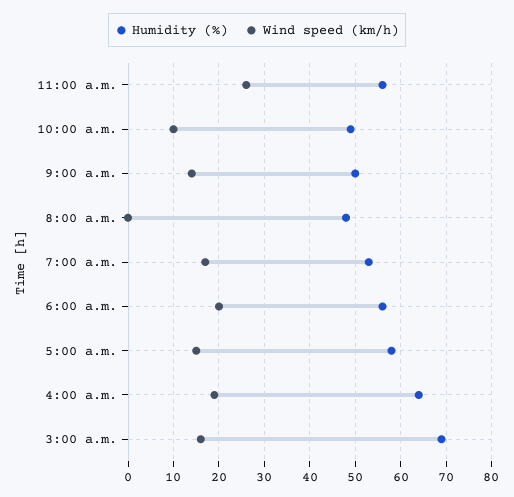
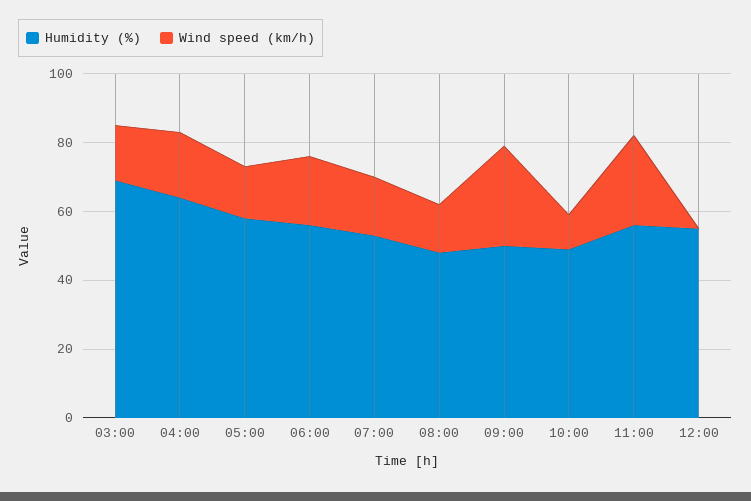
Wind speed (km/h), 9:00 a.m.: 15 -> 30
Wind speed (km/h), 8:00 a.m.: 0 -> 15
Humidity (%), 12:00: none -> 55
Wind speed (km/h), 12:00: none -> 0

